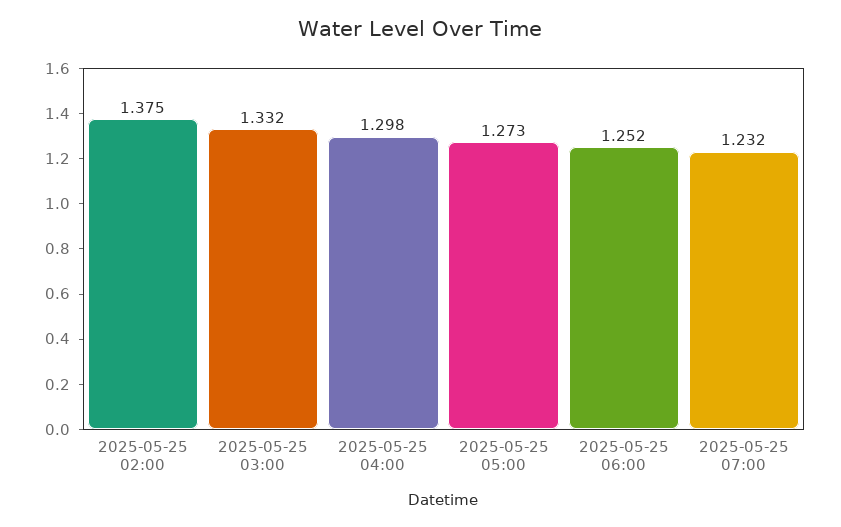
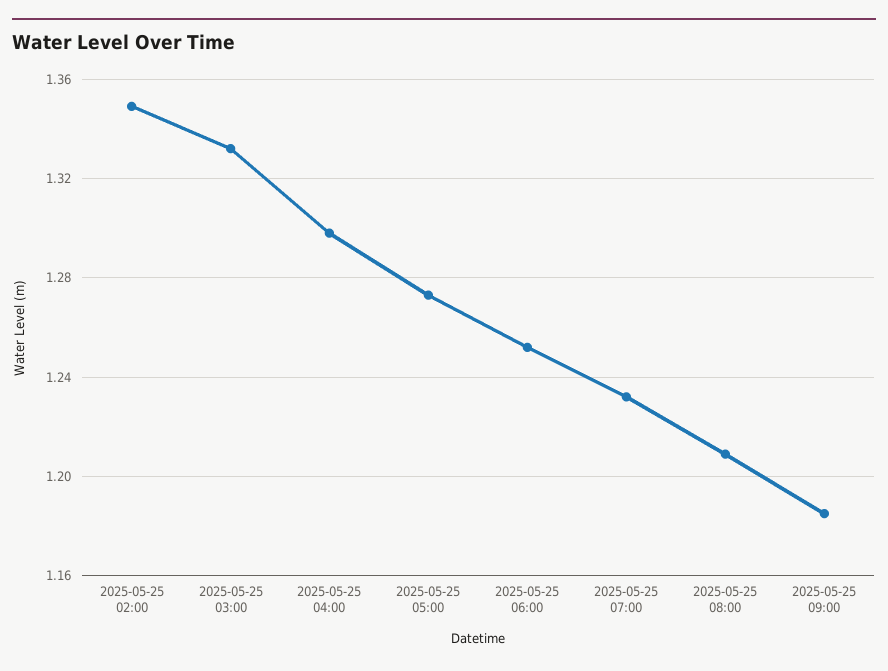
2025-05-25 02:00: 1.375 -> 1.35
2025-05-25 08:00: none -> 1.21
2025-05-25 09:00: none -> 1.185

